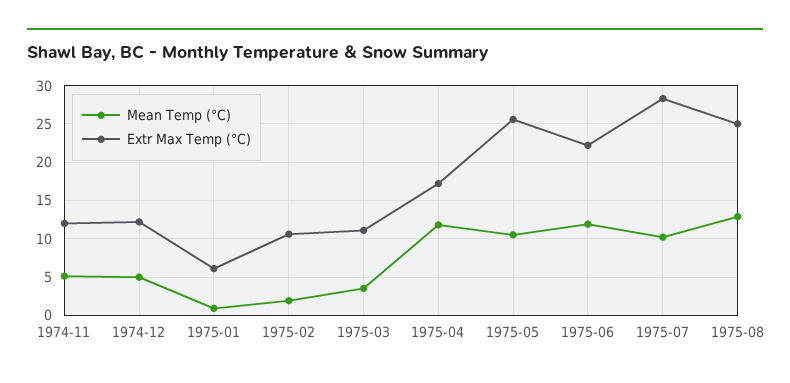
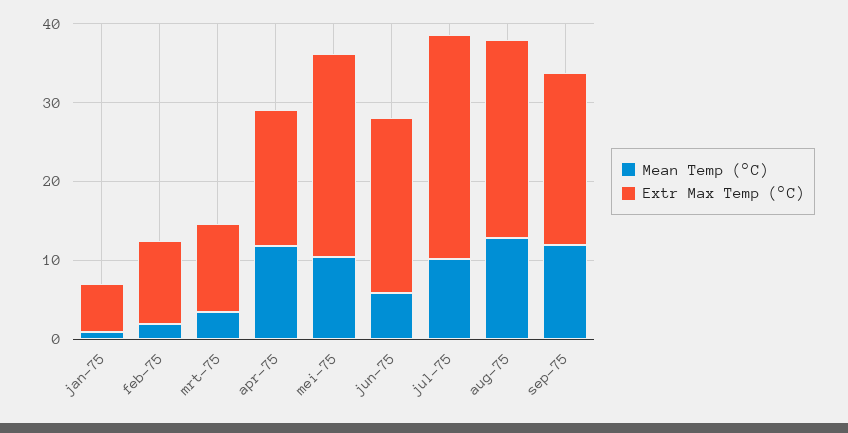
Mean Temp (°C), 1974-11: 5 -> none
Extr Max Temp (°C), 1974-11: 12 -> none
Mean Temp (°C), 1974-12: 5 -> none
Extr Max Temp (°C), 1974-12: 12 -> none
Mean Temp (°C), 1975-06: 12 -> 6
Mean Temp (°C), sep-75: none -> 12
Extr Max Temp (°C), sep-75: none -> 22

